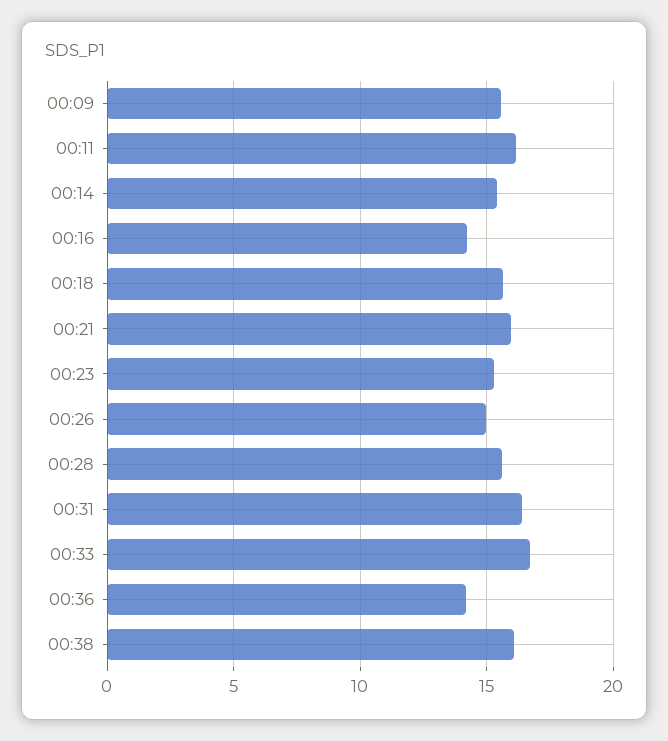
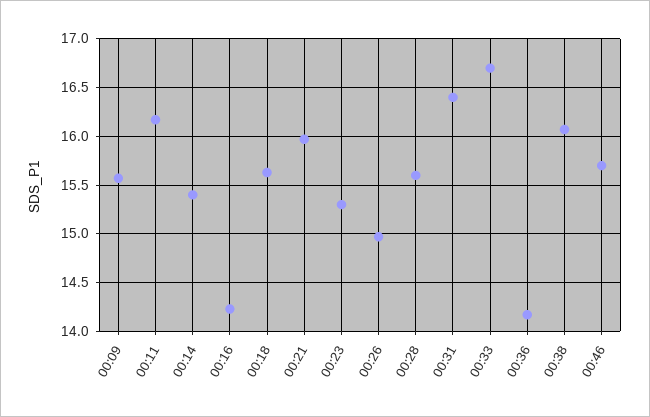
00:46: none -> 15.7

